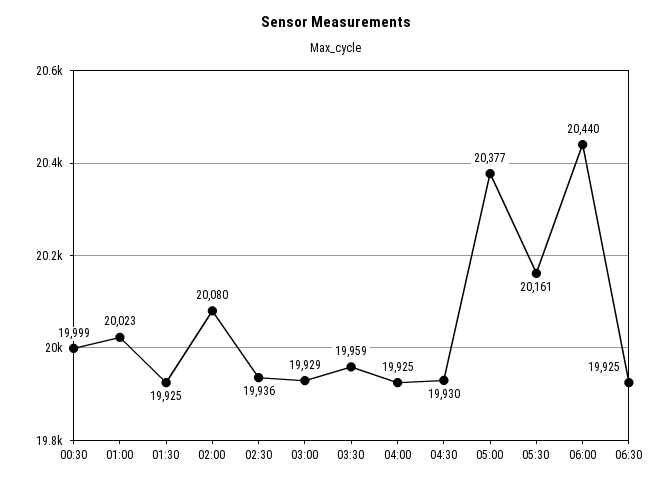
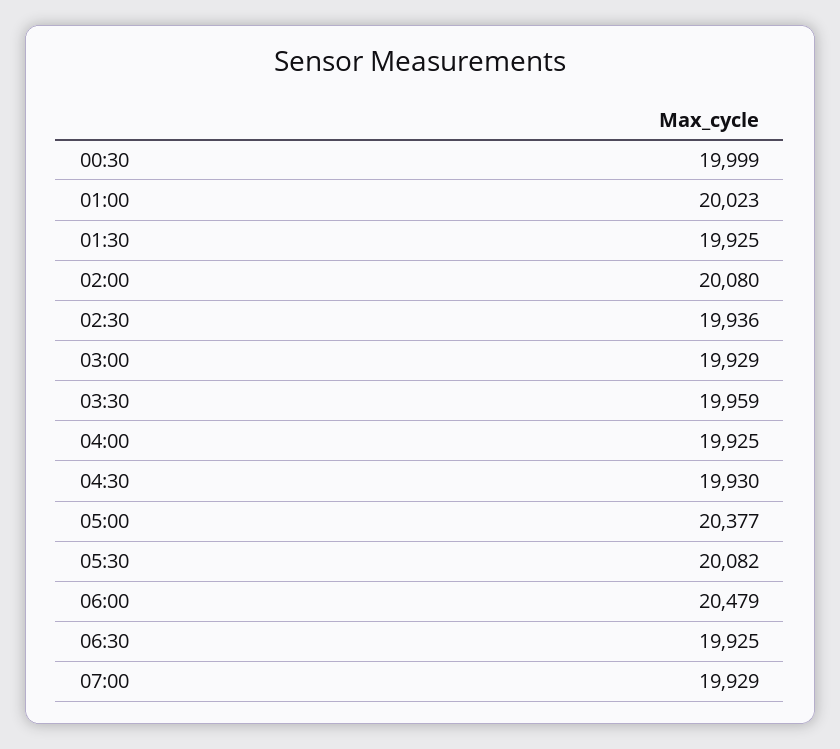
05:30: 20161 -> 20082
06:00: 20440 -> 20479
07:00: none -> 19929

